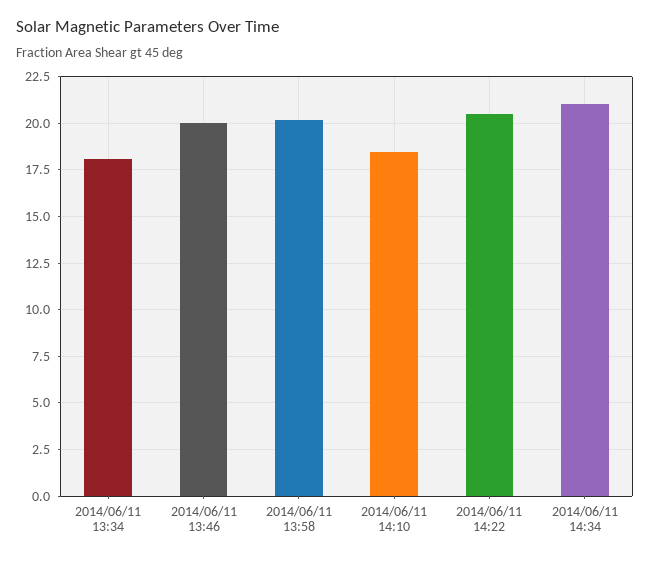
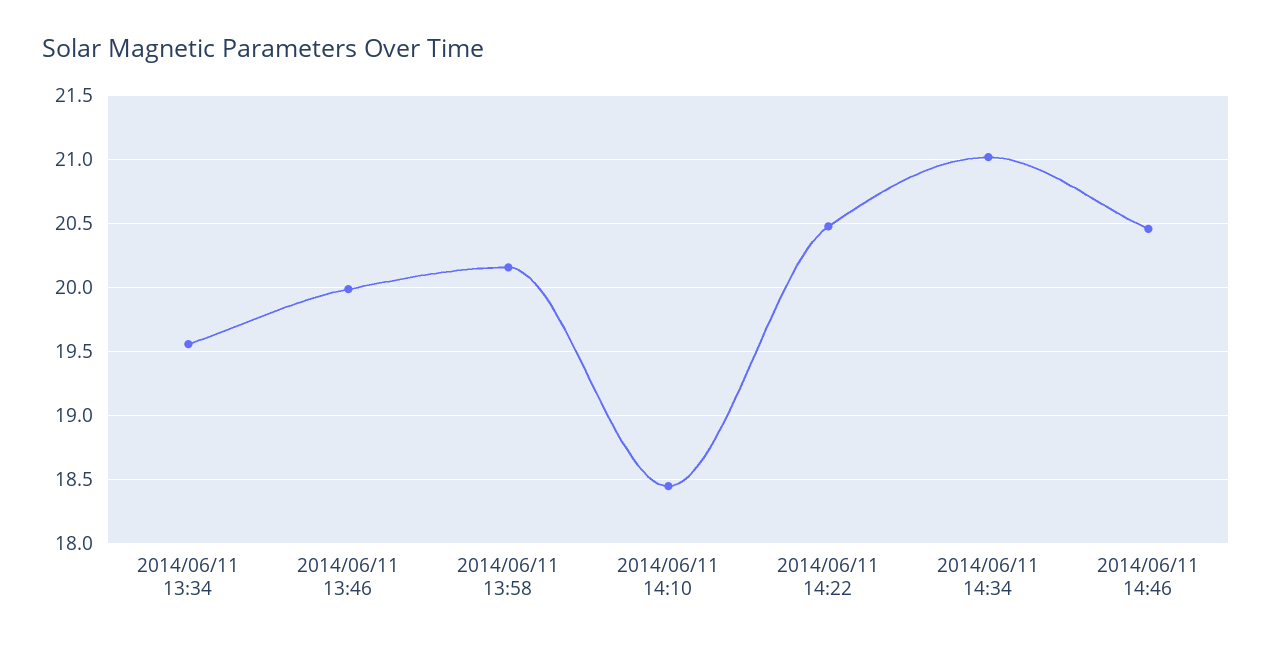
2014/06/11 13:34: 18 -> 19.55
2014/06/11 14:46: none -> 20.45

